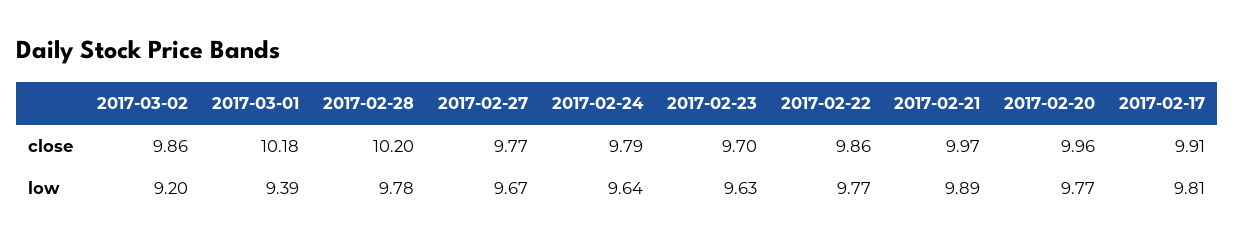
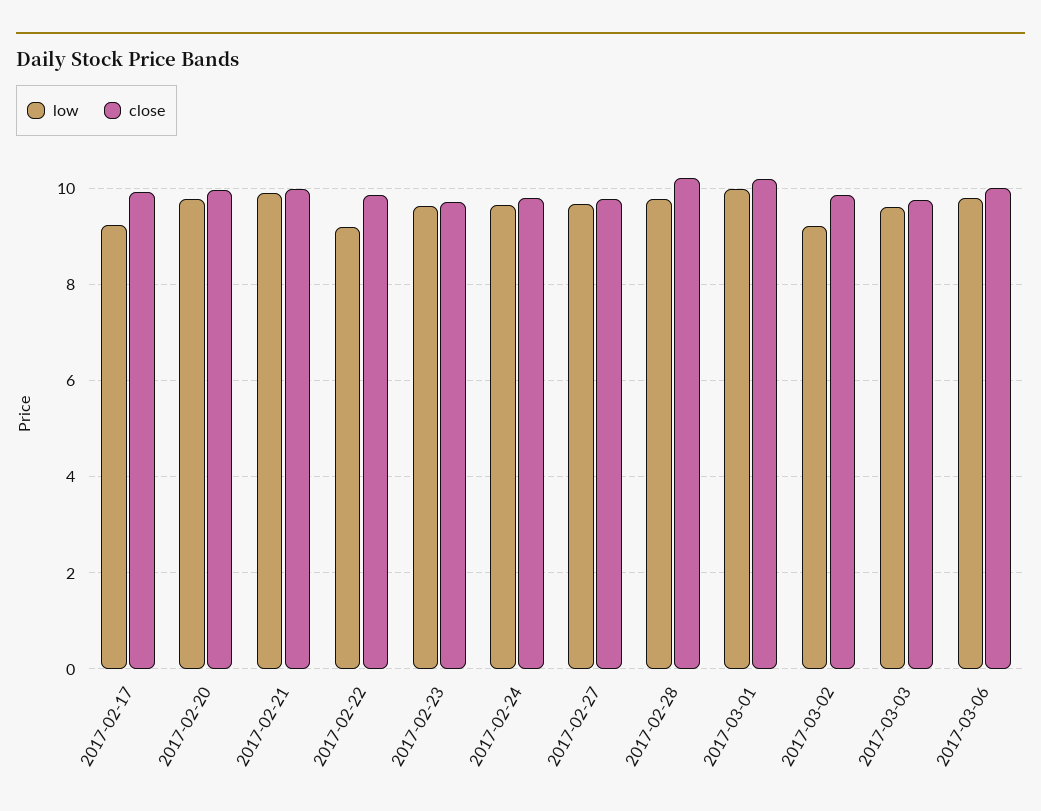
low, 2017-03-01: 9.39 -> 10
low, 2017-02-22: 9.77 -> 9.2
low, 2017-02-17: 9.81 -> 9.2
low, 2017-03-03: none -> 9.6
close, 2017-03-03: none -> 9.8
low, 2017-03-06: none -> 9.8
close, 2017-03-06: none -> 10

